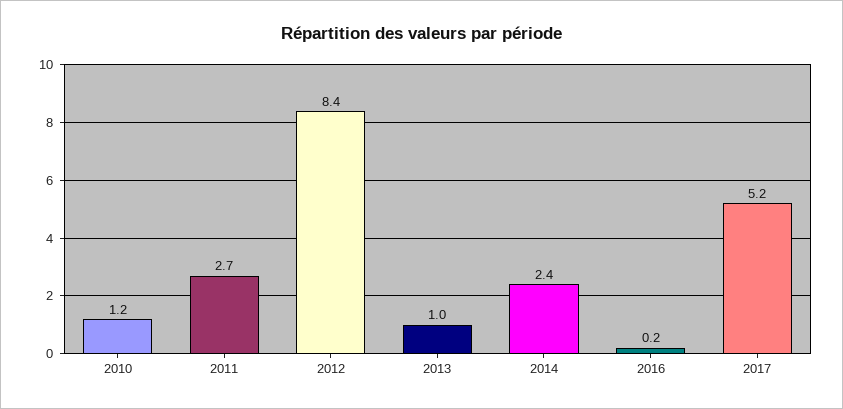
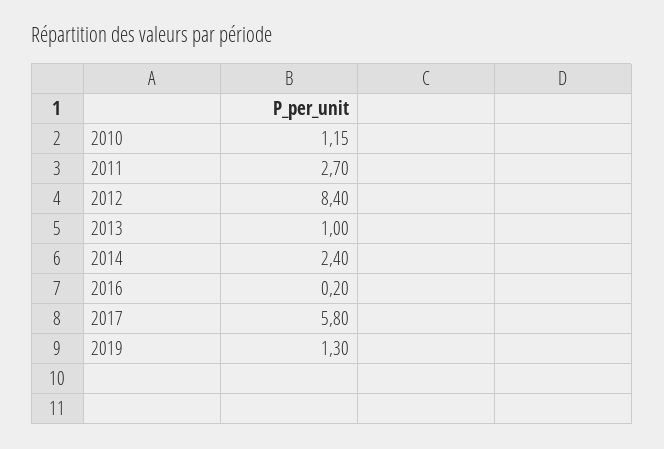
2017: 5.2 -> 5.8
2019: none -> 1.3

